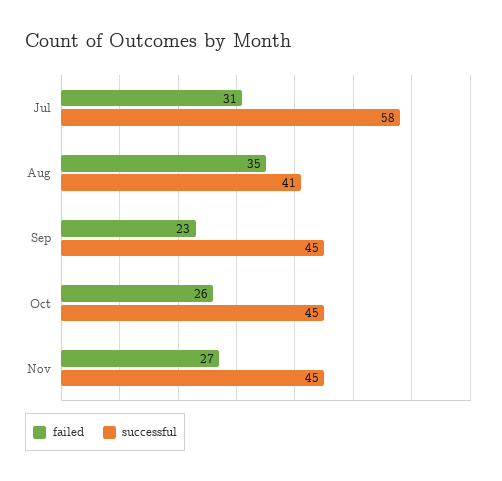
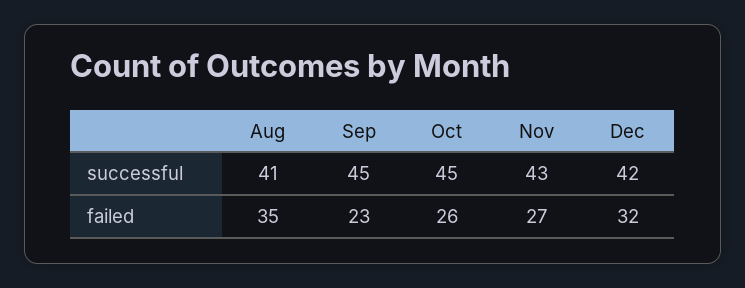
failed, Jul: 31 -> none
successful, Jul: 58 -> none
successful, Nov: 45 -> 43
successful, Dec: none -> 42
failed, Dec: none -> 32

